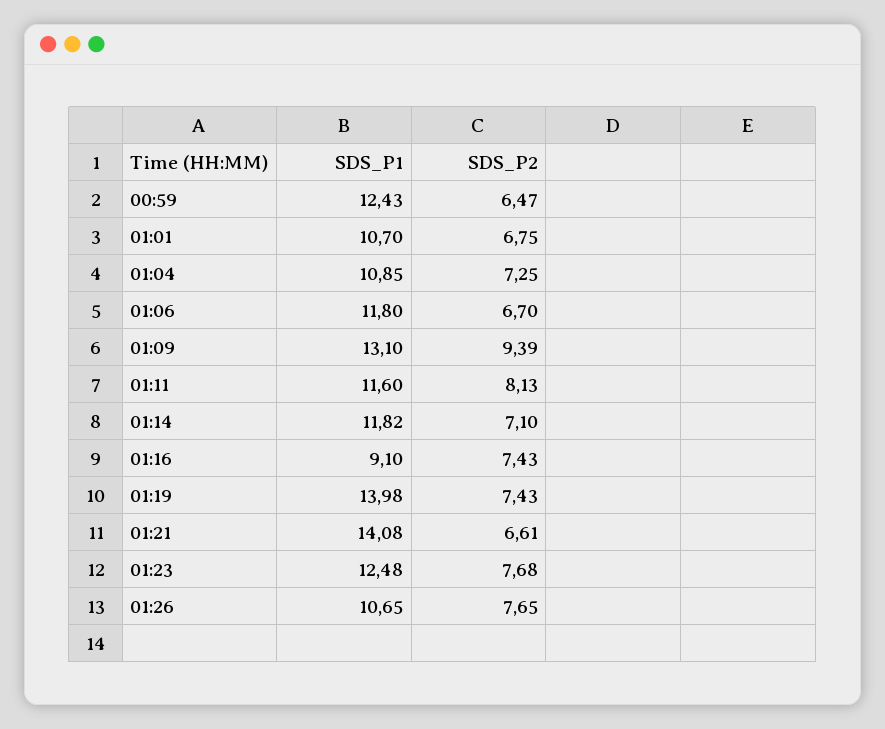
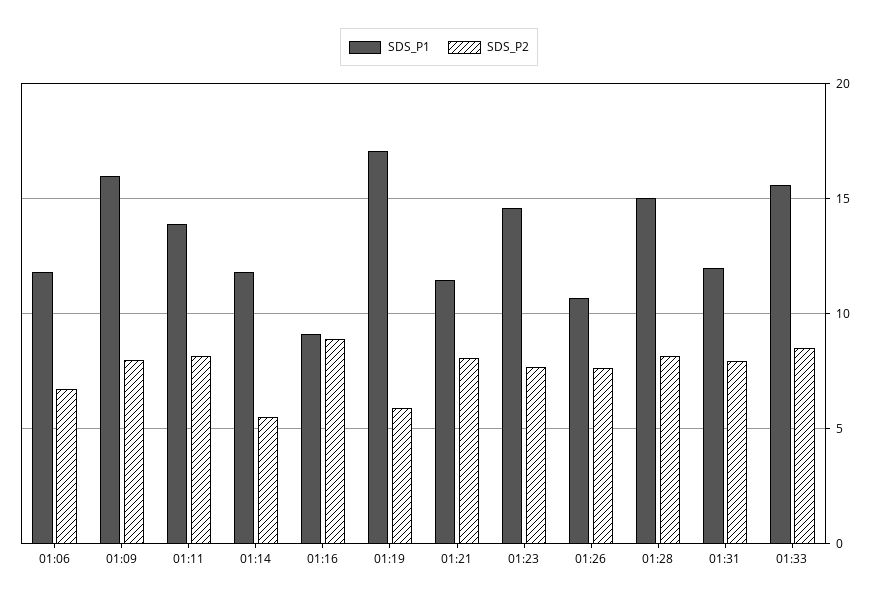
SDS_P1, 00:59: 12.43 -> none
SDS_P2, 00:59: 6.47 -> none
SDS_P1, 01:01: 10.7 -> none
SDS_P2, 01:01: 6.75 -> none
SDS_P1, 01:04: 10.85 -> none
SDS_P2, 01:04: 7.25 -> none
SDS_P1, 01:09: 13.1 -> 16
SDS_P2, 01:09: 9.39 -> 8
SDS_P1, 01:11: 11.6 -> 14
SDS_P2, 01:14: 7.1 -> 5.5
SDS_P2, 01:16: 7.43 -> 9
SDS_P1, 01:19: 13.98 -> 17
SDS_P2, 01:19: 7.43 -> 6
SDS_P1, 01:21: 14.08 -> 11.5
SDS_P2, 01:21: 6.61 -> 8
SDS_P1, 01:23: 12.48 -> 14.5
SDS_P1, 01:28: none -> 15
SDS_P2, 01:28: none -> 8
SDS_P1, 01:31: none -> 12
SDS_P2, 01:31: none -> 8
SDS_P1, 01:33: none -> 15.5
SDS_P2, 01:33: none -> 8.5

